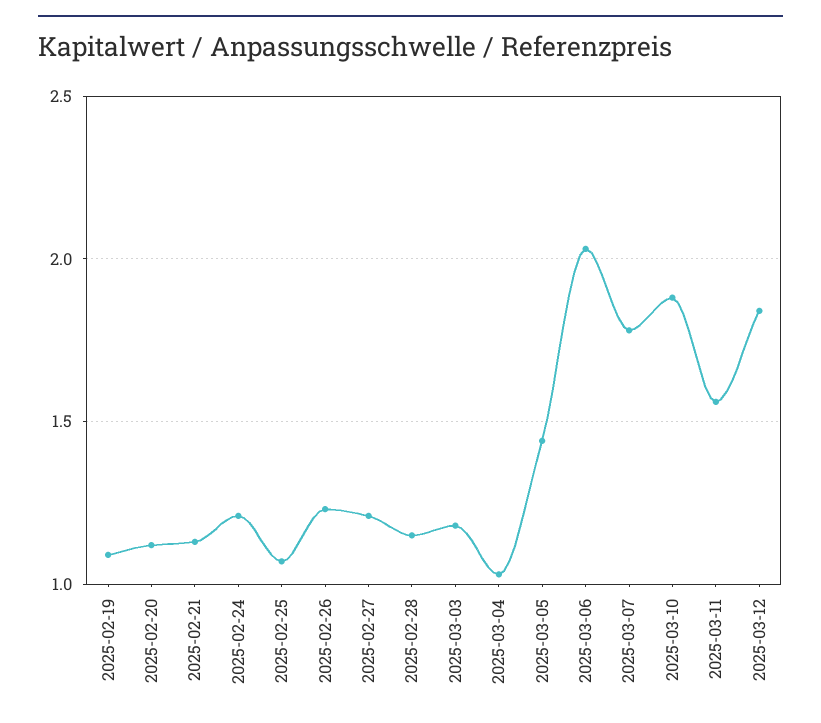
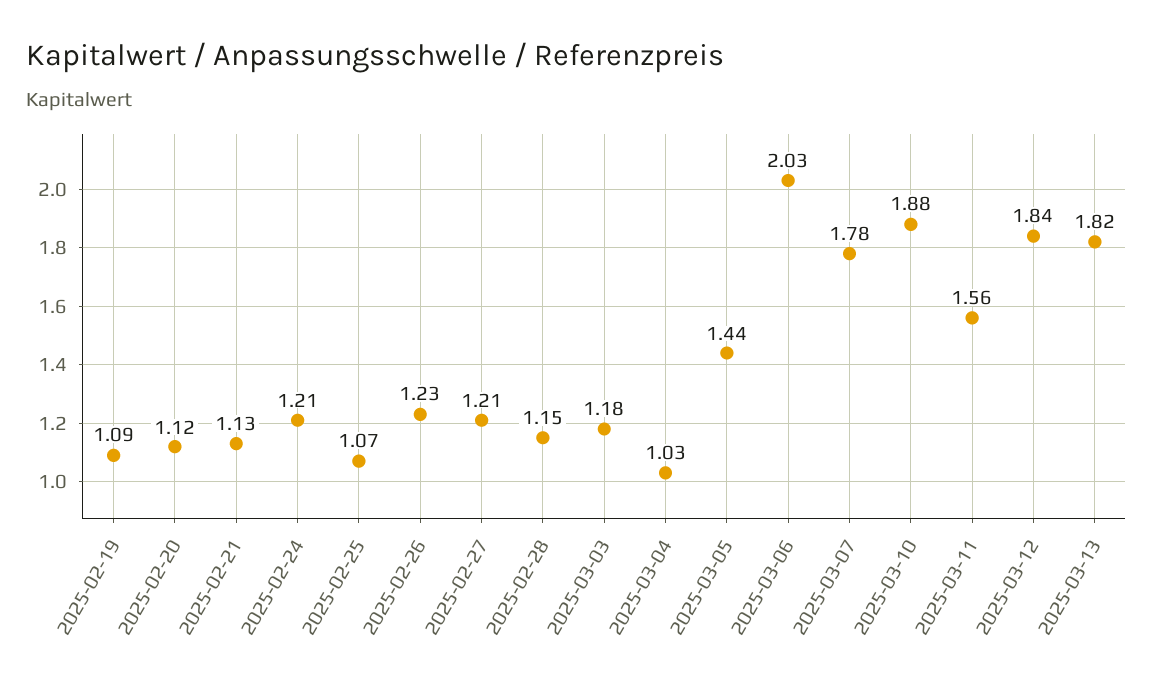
2025-03-13: none -> 1.82

